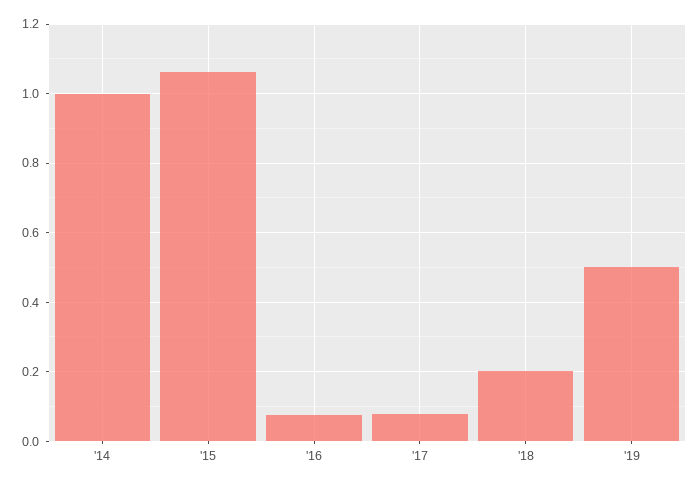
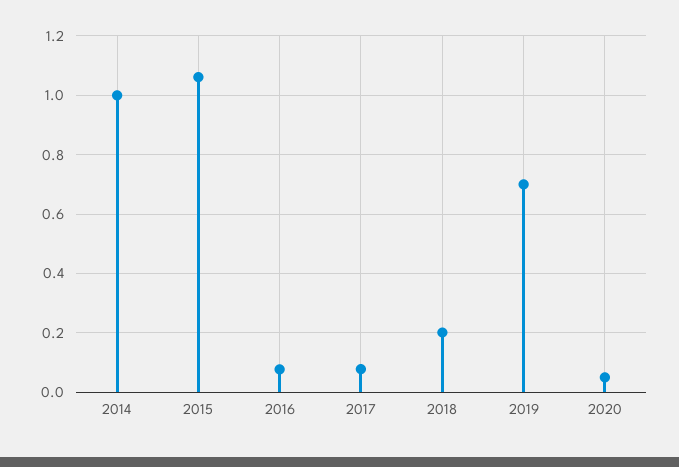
'19: 0.5 -> 0.7
2020: none -> 0.05

